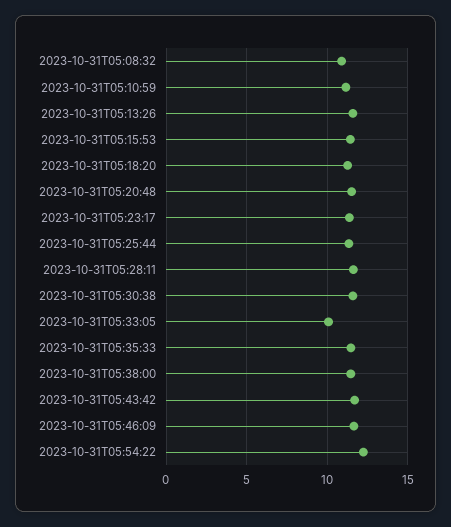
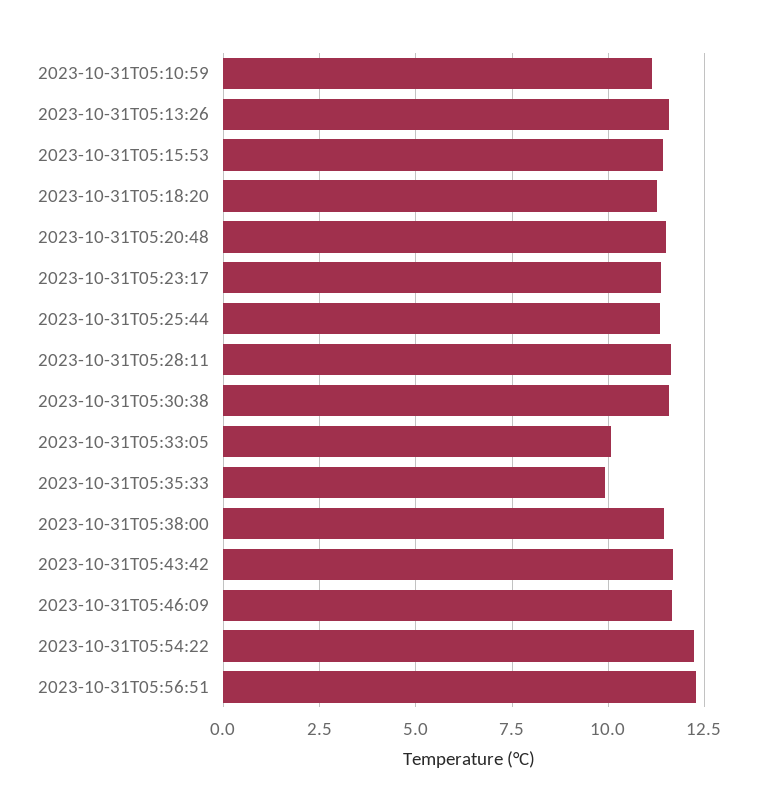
2023-10-31T05:08:32: 11 -> none
2023-10-31T05:35:33: 11.5 -> 10
2023-10-31T05:56:51: none -> 12.25

